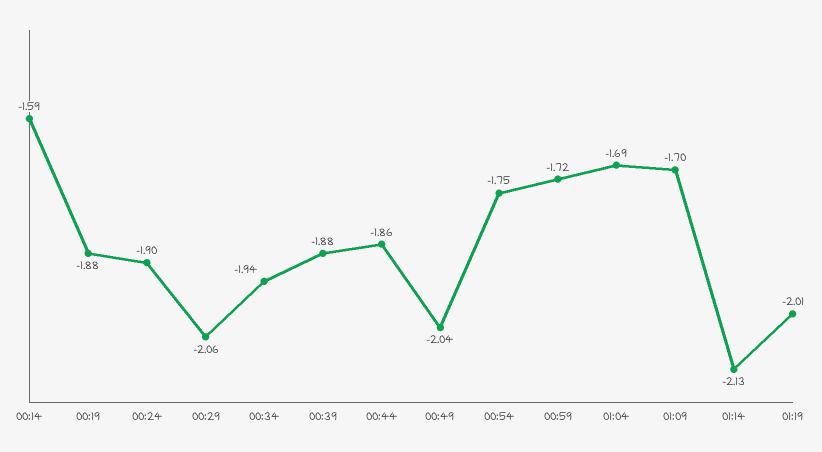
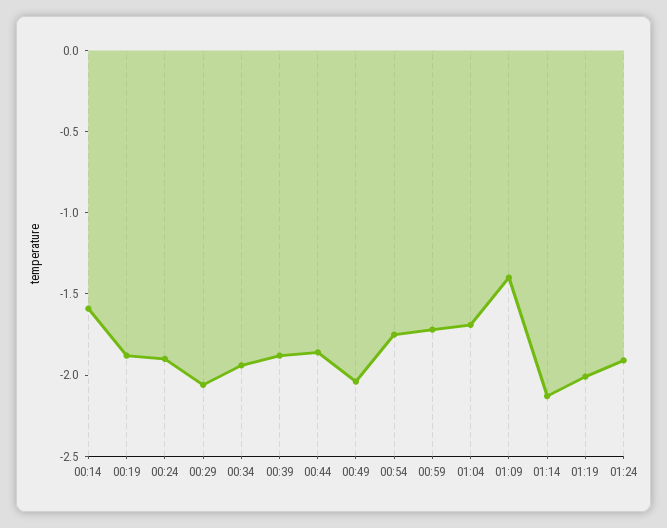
01:09: -1.7 -> -1.4
01:24: none -> -1.9

